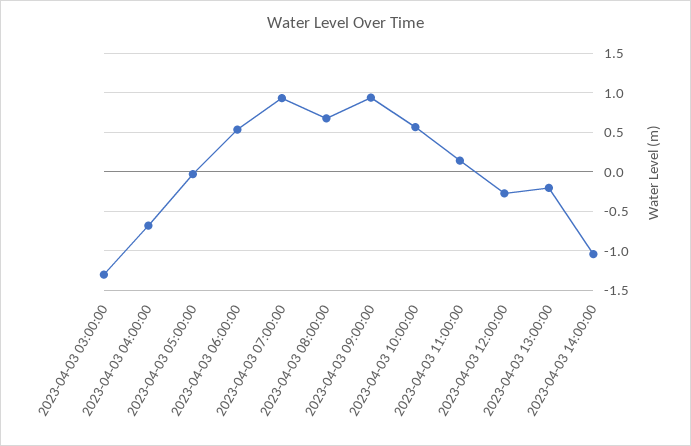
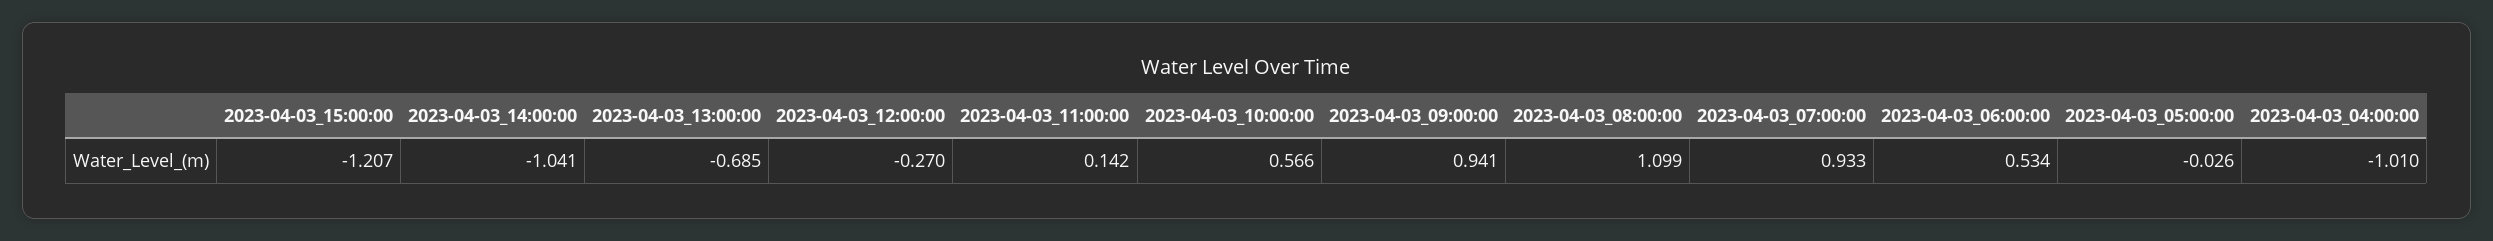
2023-04-03 03:00:00: -1.3 -> none
2023-04-03 04:00:00: -0.7 -> -1.01
2023-04-03 08:00:00: 0.7 -> 1.099
2023-04-03 13:00:00: -0.2 -> -0.685
2023-04-03_15:00:00: none -> -1.207

